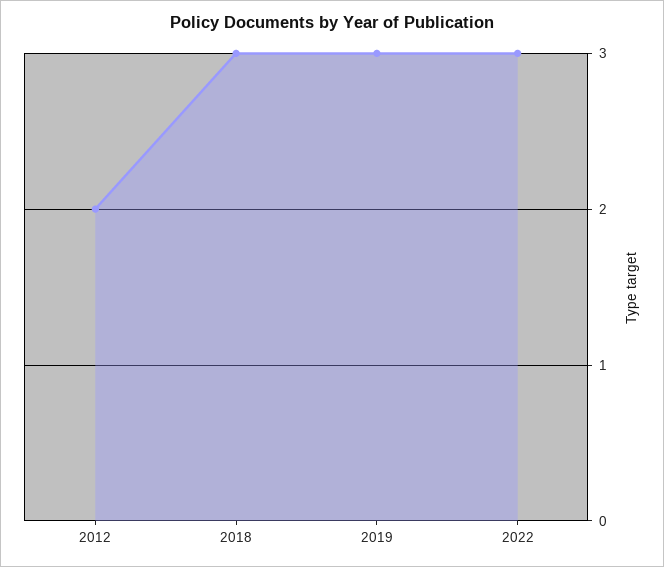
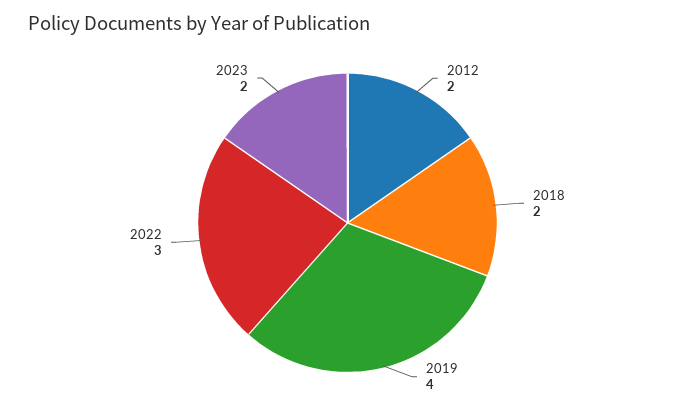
2018: 3 -> 2
2019: 3 -> 4
2023: none -> 2

